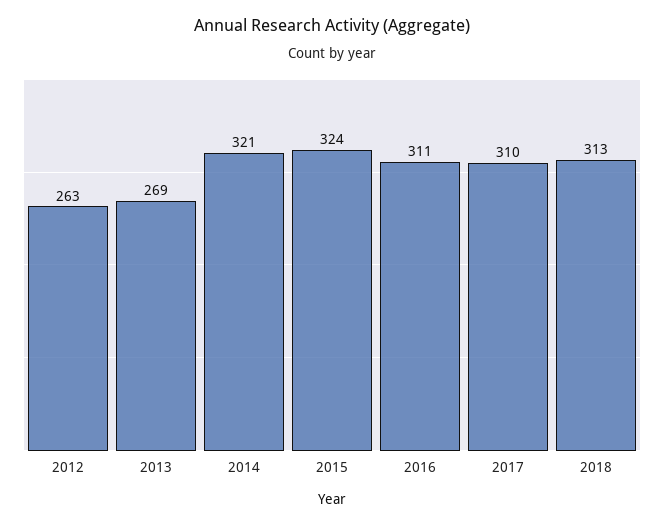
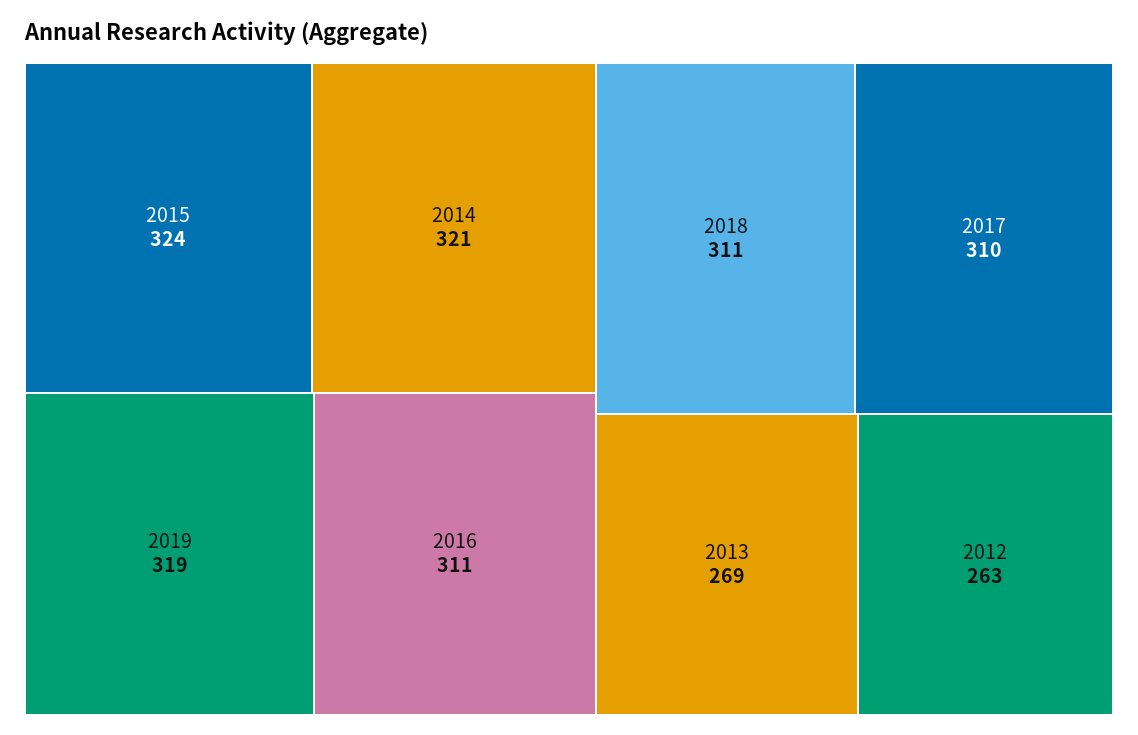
2018: 313 -> 311
2019: none -> 319

